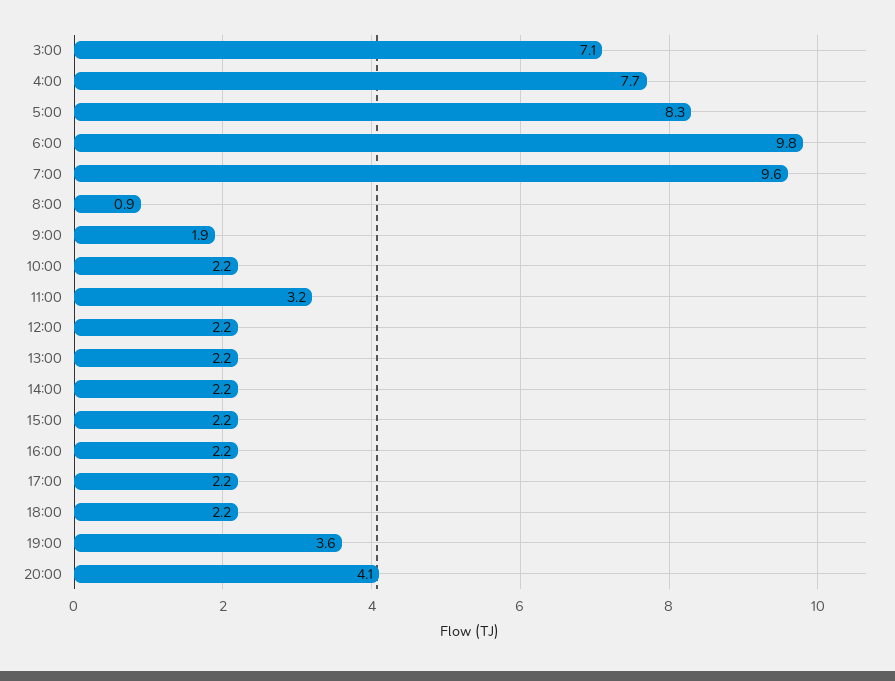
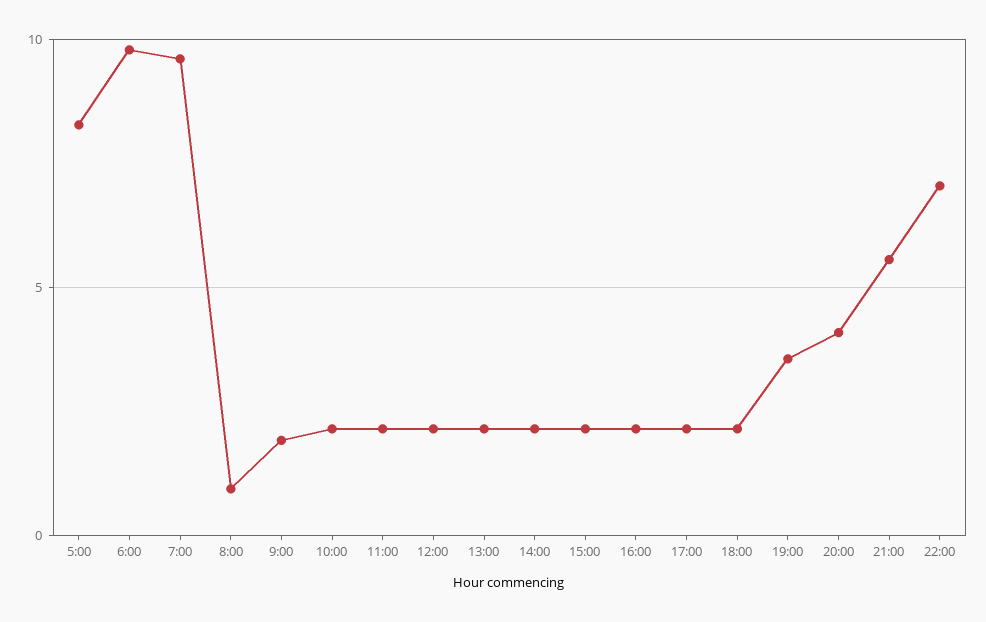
3:00: 7.1 -> none
4:00: 7.7 -> none
11:00: 3.2 -> 2
21:00: none -> 5.5
22:00: none -> 7

